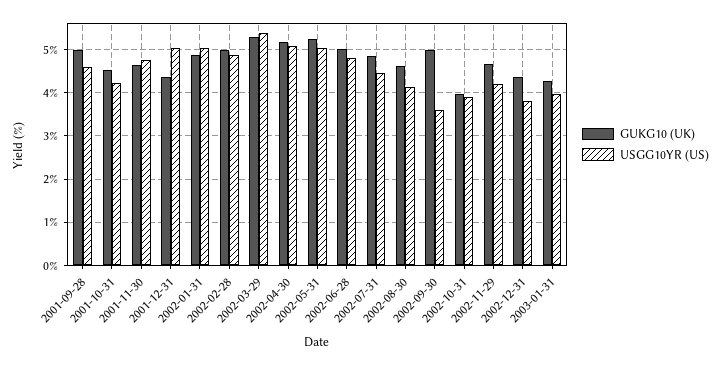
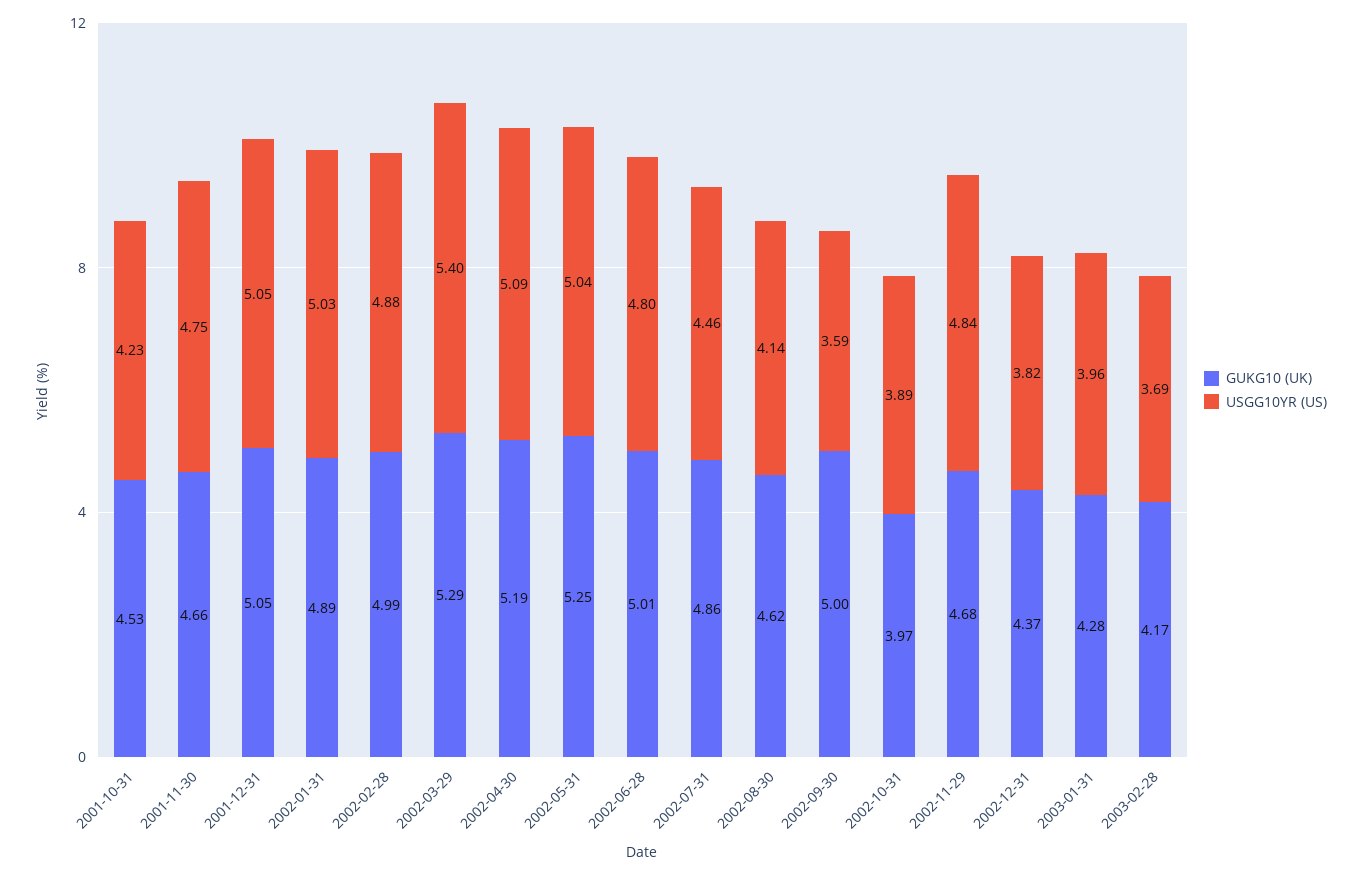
GUKG10 (UK), 2001-09-28: 5 -> none
USGG10YR (US), 2001-09-28: 4.6 -> none
GUKG10 (UK), 2001-12-31: 4.4 -> 5.05
USGG10YR (US), 2002-11-29: 4.2 -> 4.84
GUKG10 (UK), 2003-02-28: none -> 4.17
USGG10YR (US), 2003-02-28: none -> 3.69

